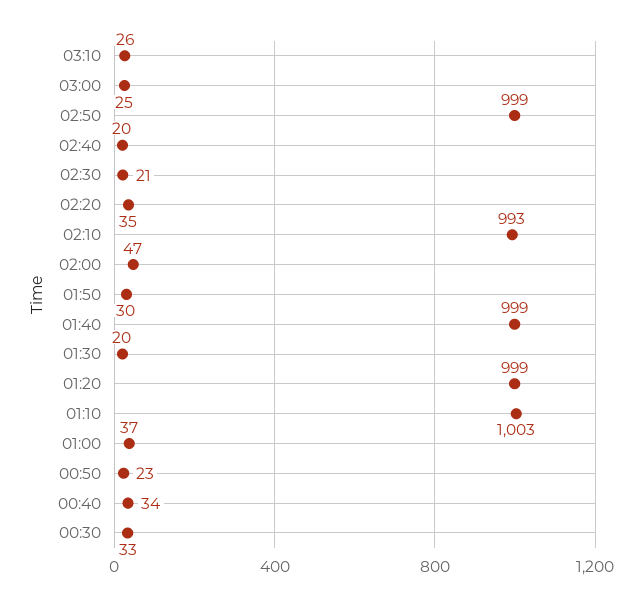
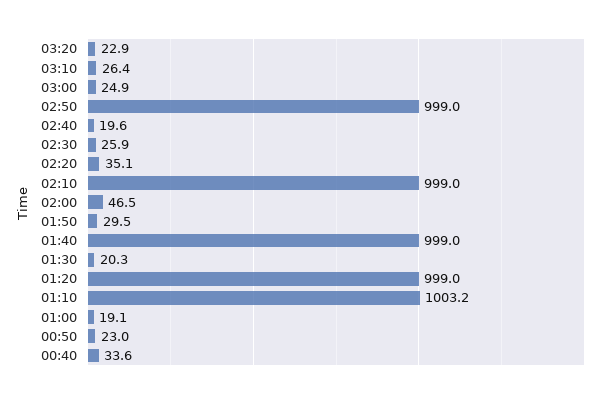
02:30: 21 -> 25.9
02:10: 993 -> 999
01:00: 37 -> 19.1
00:30: 33 -> none
03:20: none -> 22.9

